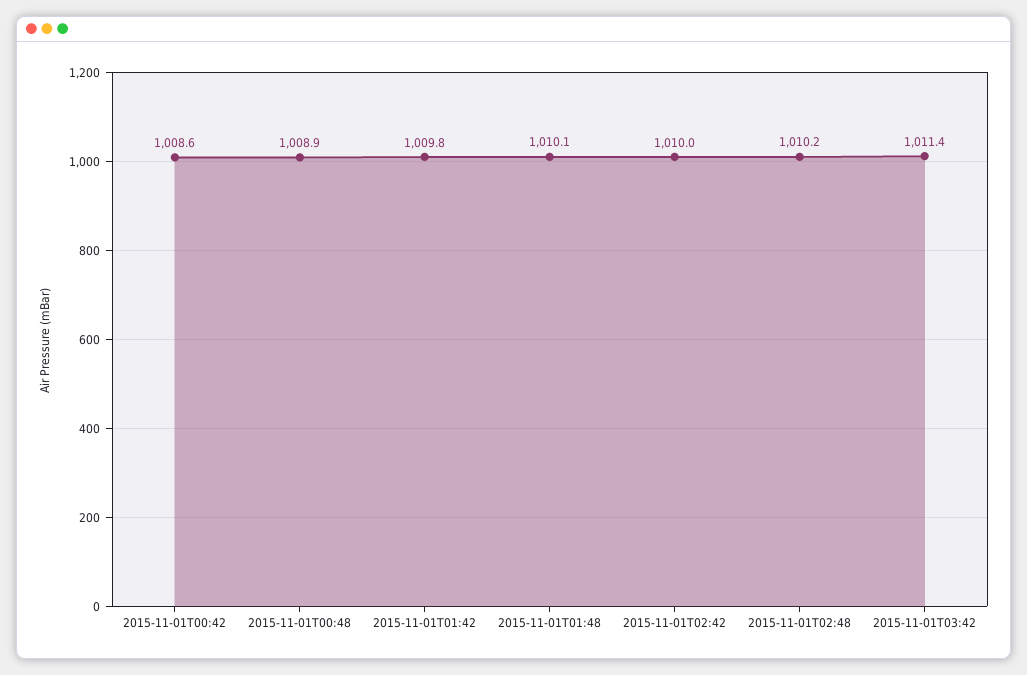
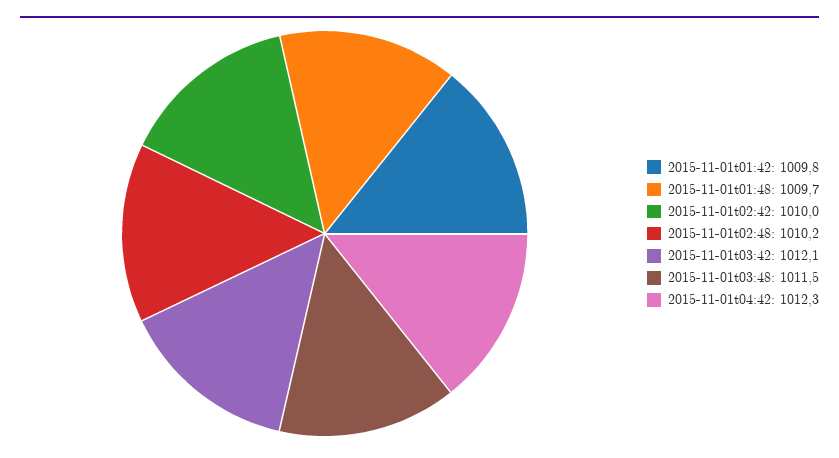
2015-11-01T00:42: 1008.6 -> none
2015-11-01T00:48: 1008.9 -> none
2015-11-01T01:48: 1010.1 -> 1009.7
2015-11-01T03:42: 1011.4 -> 1012.1
2015-11-01t03:48: none -> 1011.5
2015-11-01t04:42: none -> 1012.3

